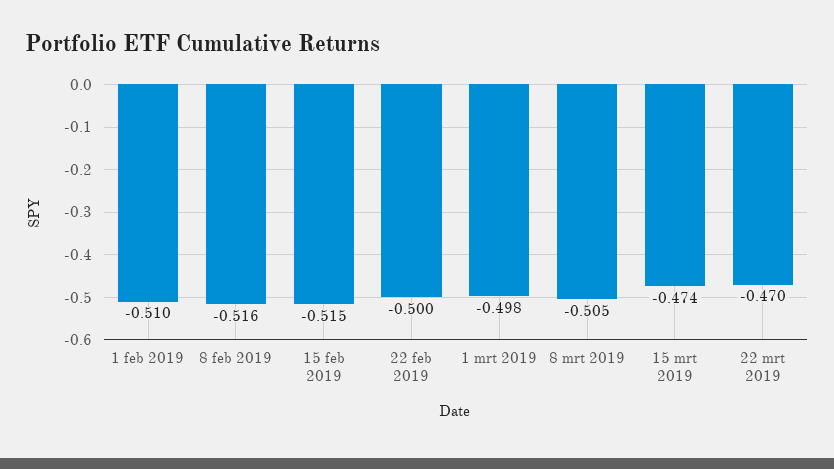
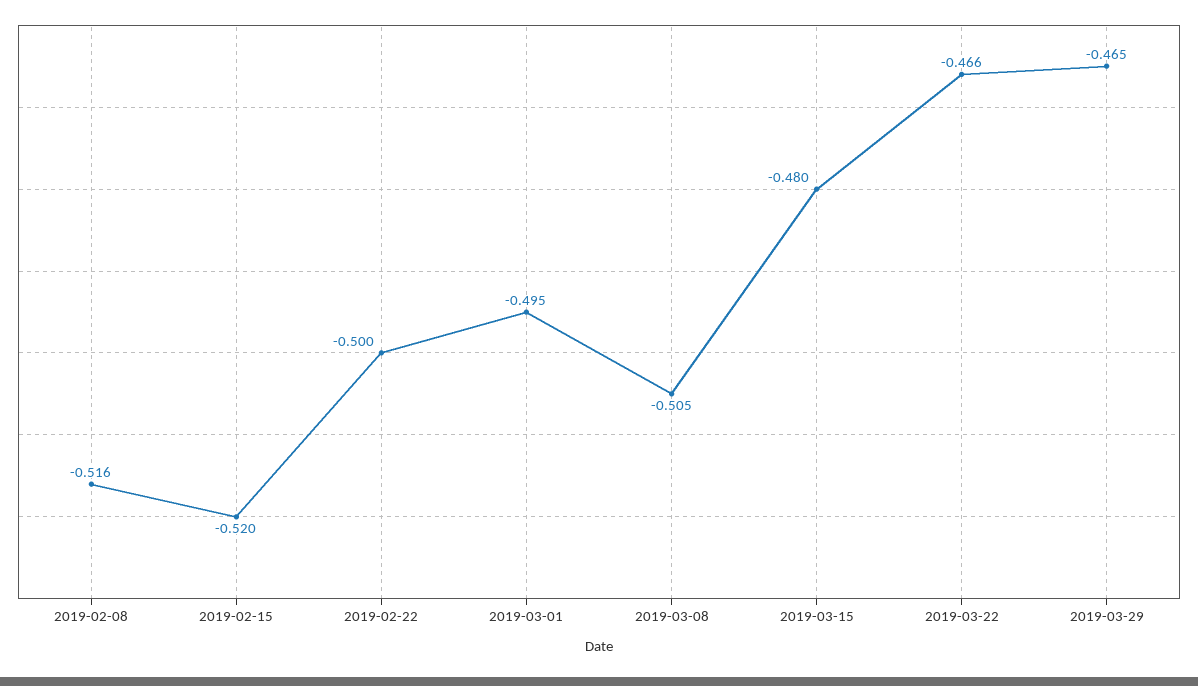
1 feb 2019: -0.51 -> none
15 feb 2019: -0.515 -> -0.52
1 mrt 2019: -0.498 -> -0.495
15 mrt 2019: -0.474 -> -0.48
22 mrt 2019: -0.47 -> -0.466
2019-03-29: none -> -0.465

